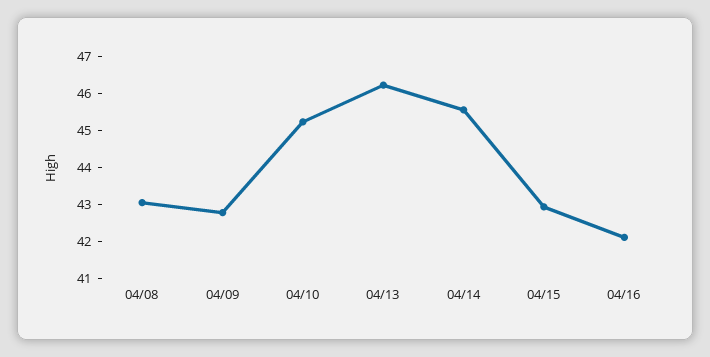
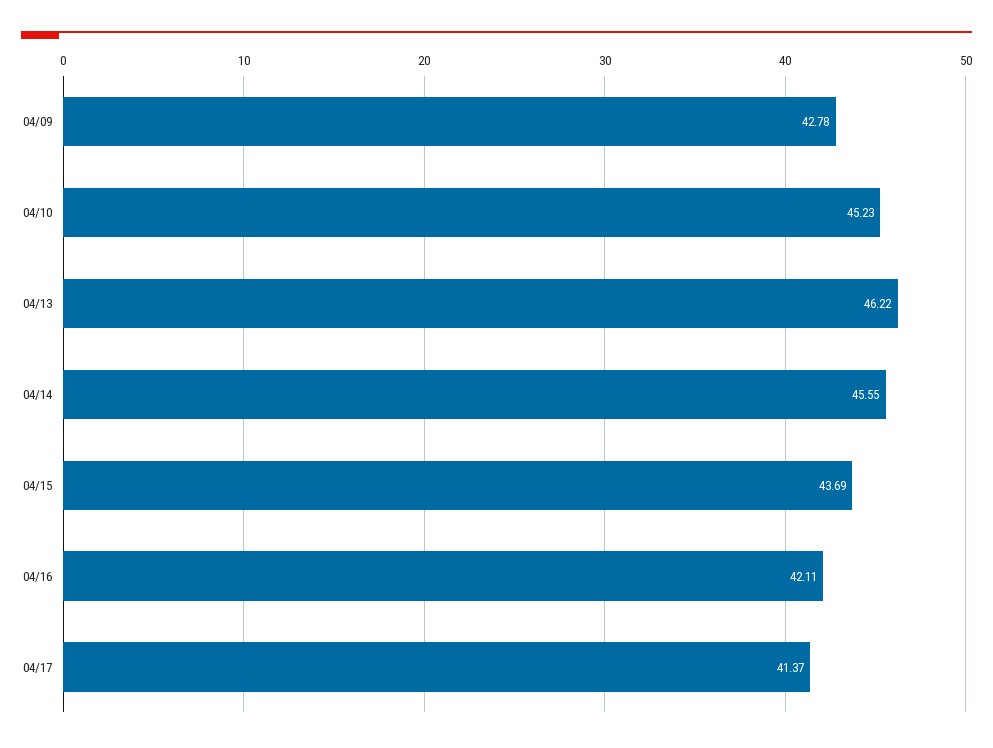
04/08: 43 -> none
04/15: 43 -> 43.69
04/17: none -> 41.37

